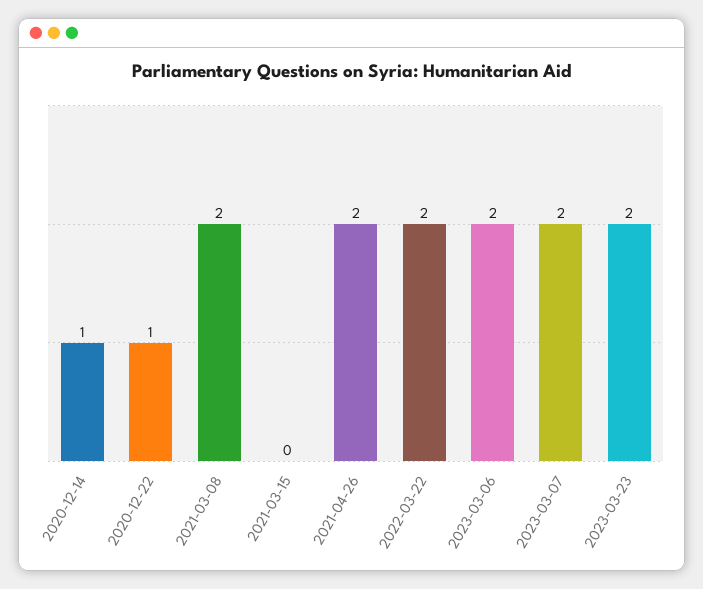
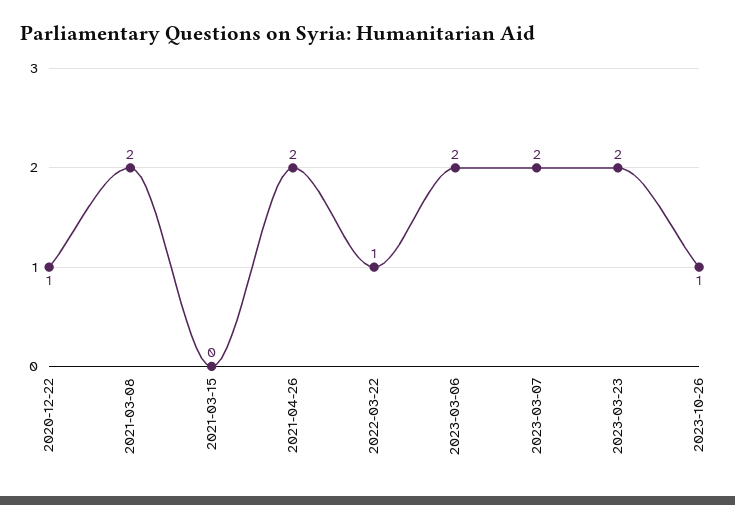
2020-12-14: 1 -> none
2022-03-22: 2 -> 1
2023-10-26: none -> 1

